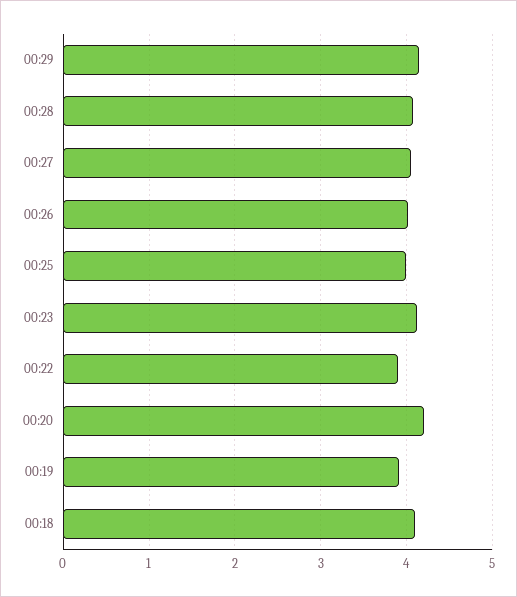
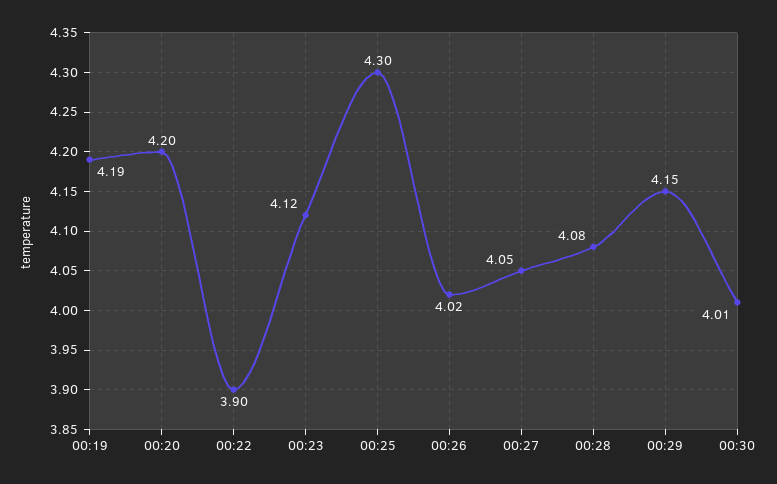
00:25: 4 -> 4.3
00:19: 3.9 -> 4.19
00:18: 4.1 -> none
00:30: none -> 4.01

